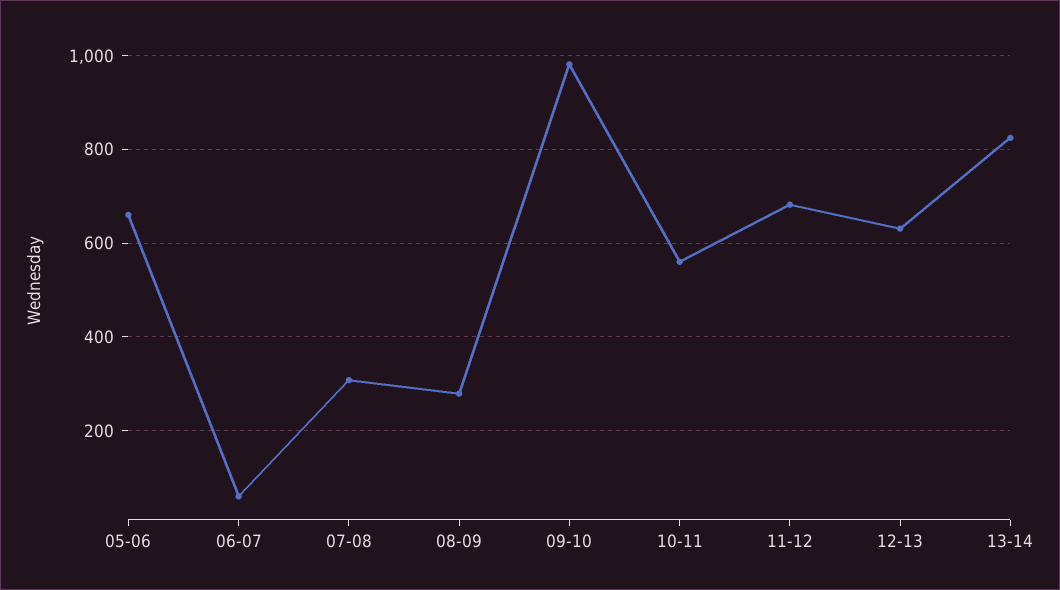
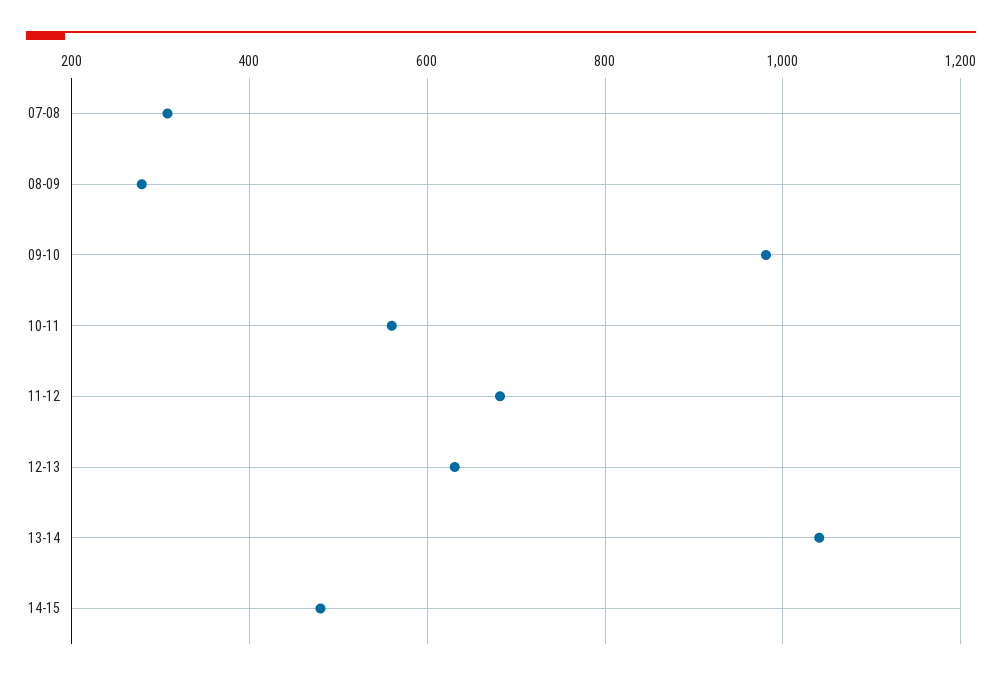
05-06: 660 -> none
06-07: 60 -> none
13-14: 820 -> 1040
14-15: none -> 480

